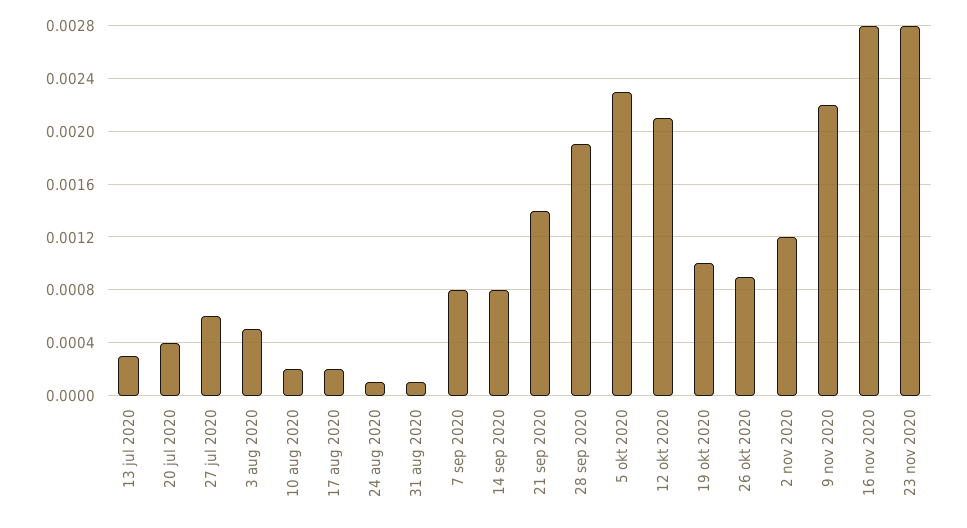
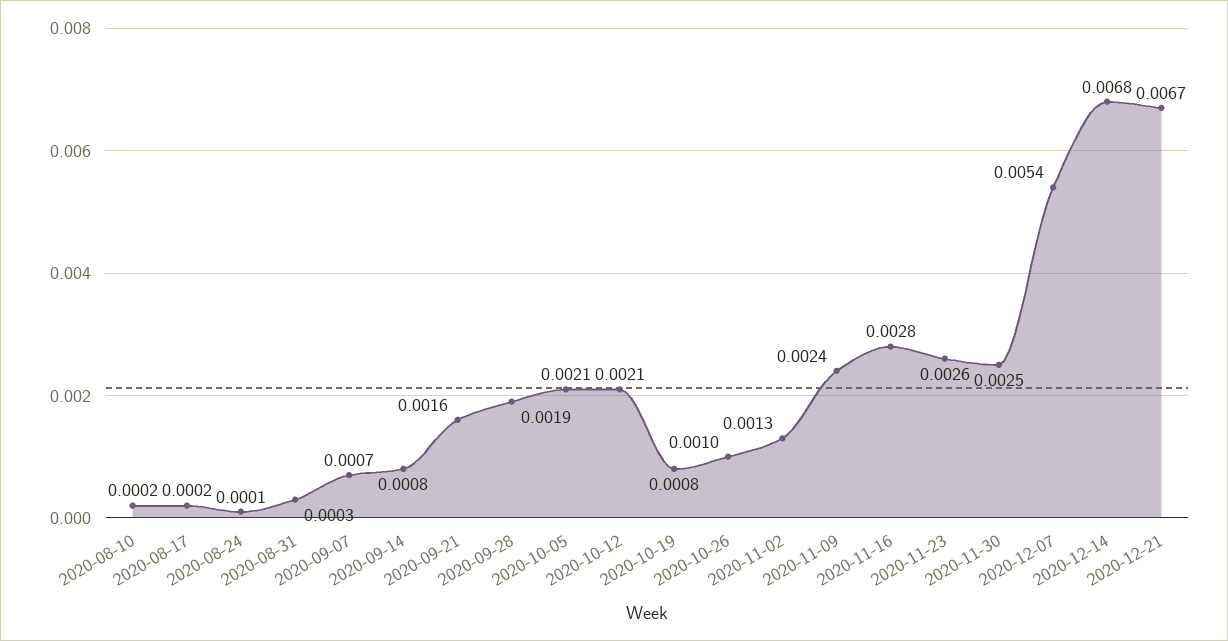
13 jul 2020: 0.0003 -> none
20 jul 2020: 0.0004 -> none
27 jul 2020: 0.0006 -> none
3 aug 2020: 0.0005 -> none
31 aug 2020: 0.0001 -> 0.0003
7 sep 2020: 0.0008 -> 0.0007
21 sep 2020: 0.0014 -> 0.0016
5 okt 2020: 0.0023 -> 0.0021
19 okt 2020: 0.001 -> 0.0008
26 okt 2020: 0.0009 -> 0.001
2 nov 2020: 0.0012 -> 0.0013
9 nov 2020: 0.0022 -> 0.0024
23 nov 2020: 0.0028 -> 0.0026
2020-11-30: none -> 0.0025
2020-12-07: none -> 0.0054
2020-12-14: none -> 0.0068
2020-12-21: none -> 0.0067

